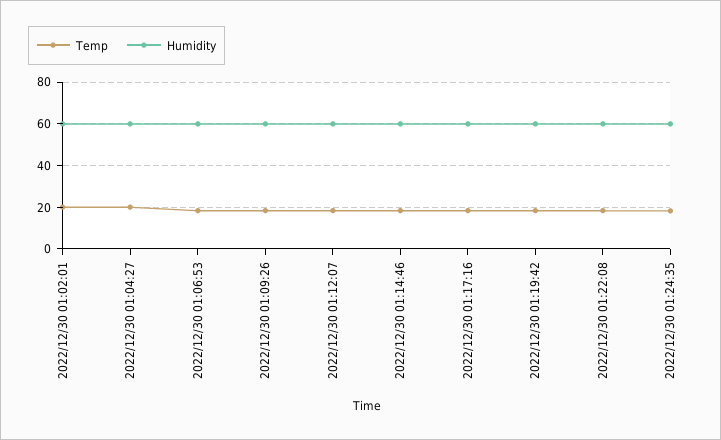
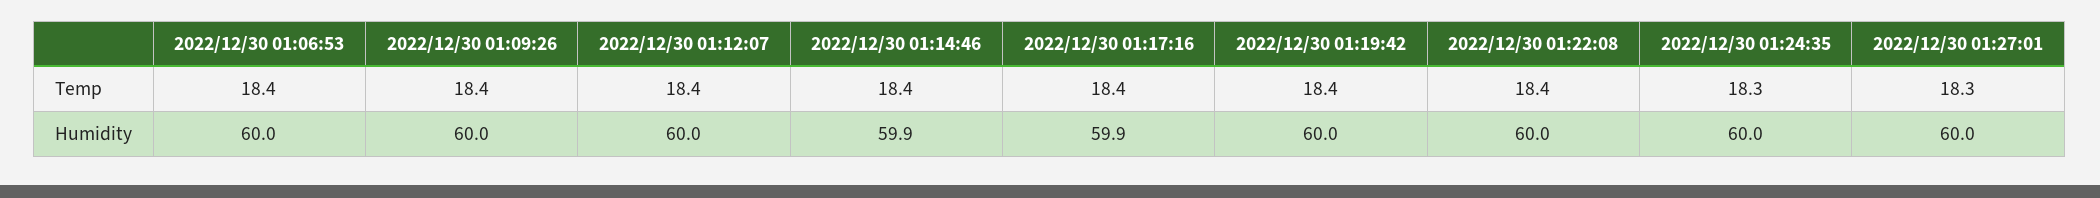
Temp, 2022/12/30 01:02:01: 20 -> none
Humidity, 2022/12/30 01:02:01: 60 -> none
Temp, 2022/12/30 01:04:27: 20 -> none
Humidity, 2022/12/30 01:04:27: 60 -> none
Temp, 2022/12/30 01:27:01: none -> 18.3
Humidity, 2022/12/30 01:27:01: none -> 60

